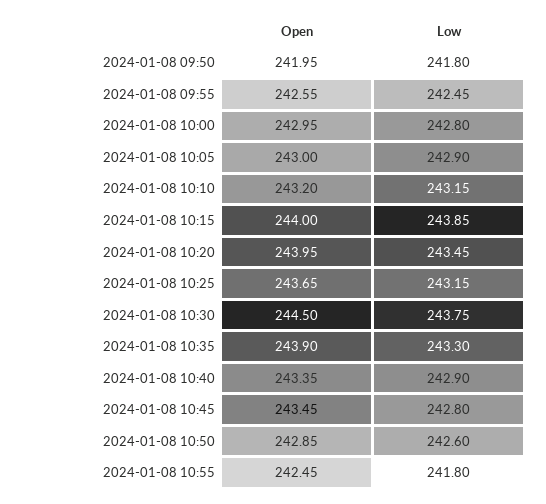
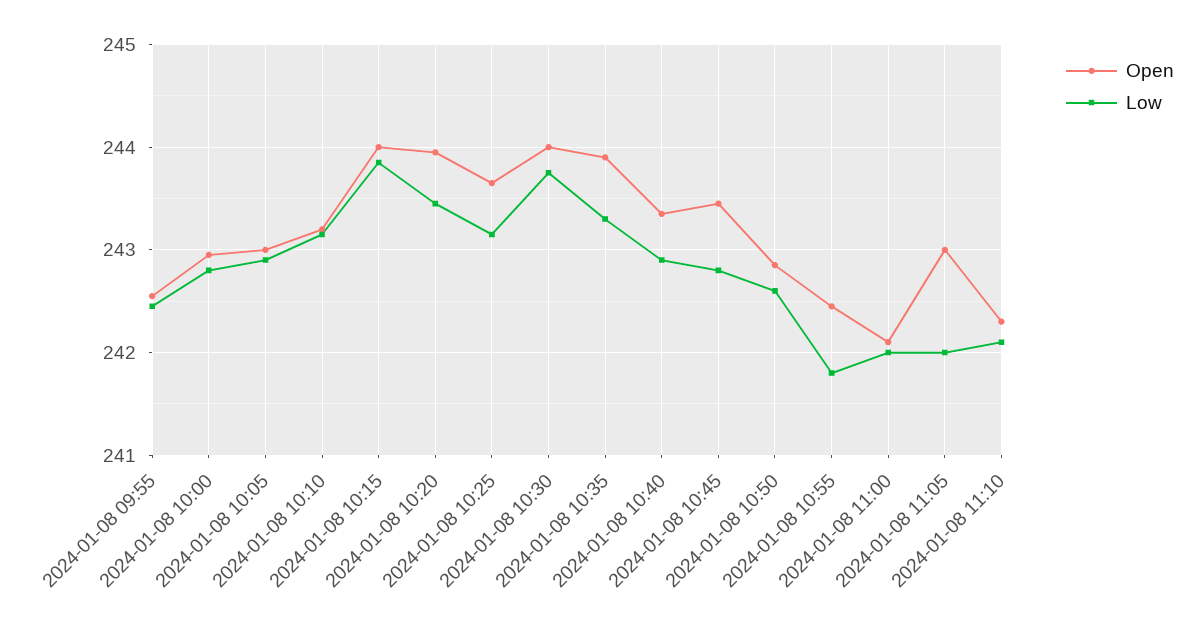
Open, 2024-01-08 09:50: 241.95 -> none
Low, 2024-01-08 09:50: 241.8 -> none
Open, 2024-01-08 10:30: 244.5 -> 244
Open, 2024-01-08 11:00: none -> 242.1
Low, 2024-01-08 11:00: none -> 242
Open, 2024-01-08 11:05: none -> 243
Low, 2024-01-08 11:05: none -> 242
Open, 2024-01-08 11:10: none -> 242.3
Low, 2024-01-08 11:10: none -> 242.1

